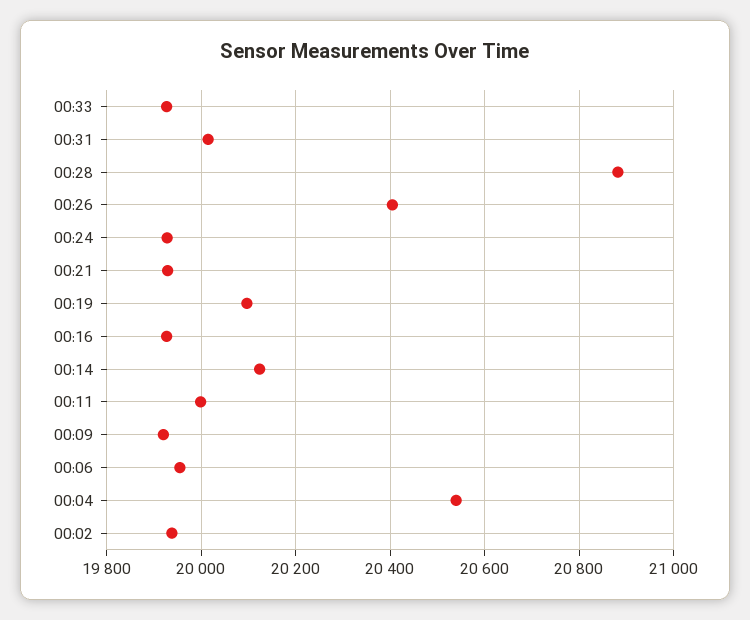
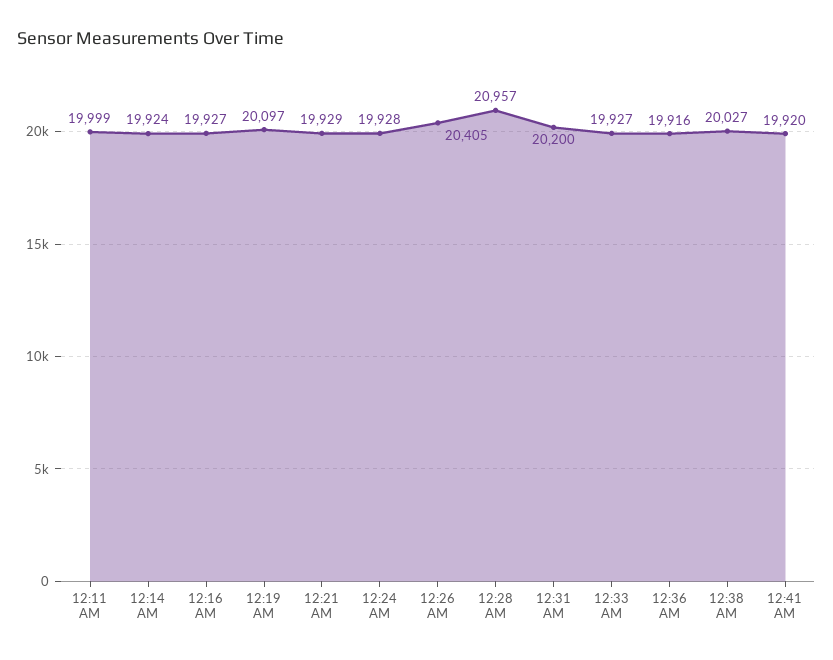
00:31: 20020 -> 20200
00:28: 20880 -> 20957
00:14: 20120 -> 19924
00:09: 19920 -> none
00:06: 19960 -> none
00:04: 20540 -> none
00:02: 19940 -> none
12:36 AM: none -> 19916
12:38 AM: none -> 20027
12:41 AM: none -> 19920

